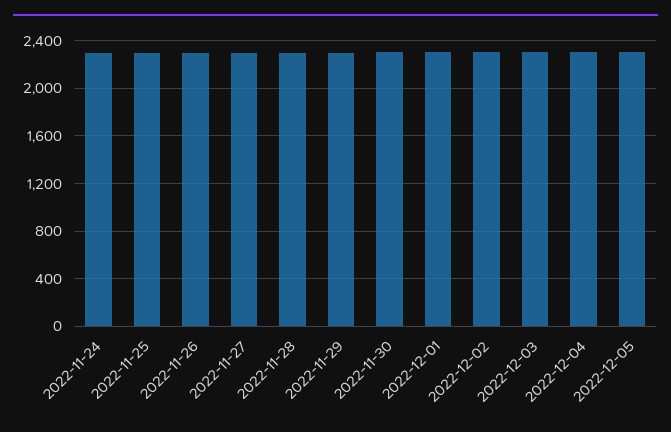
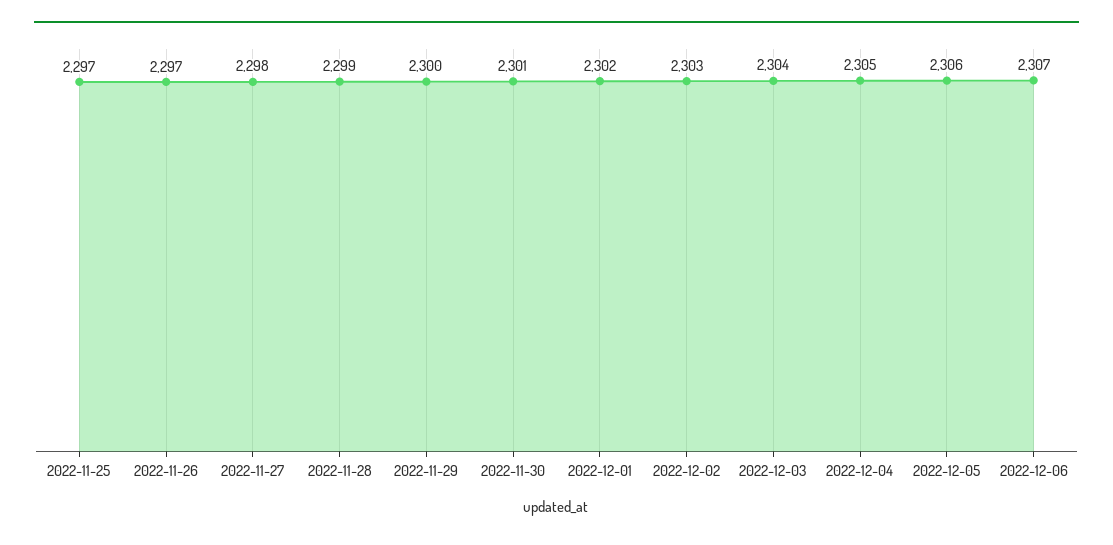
2022-11-24: 2300 -> none
2022-12-06: none -> 2307

